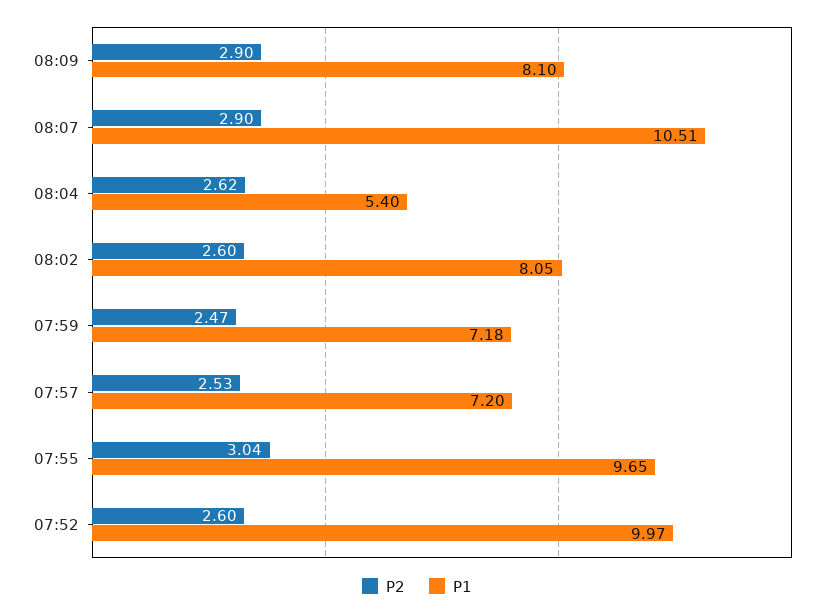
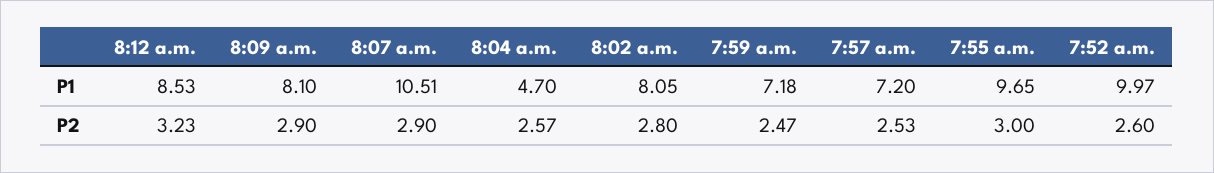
P2, 08:04: 2.62 -> 2.57
P1, 08:04: 5.4 -> 4.7
P2, 08:02: 2.6 -> 2.8
P2, 07:55: 3.04 -> 3
P1, 8:12 a.m.: none -> 8.53
P2, 8:12 a.m.: none -> 3.23

